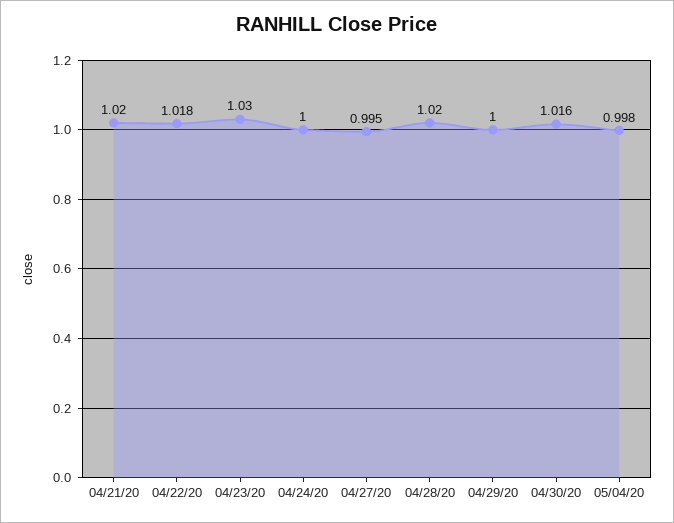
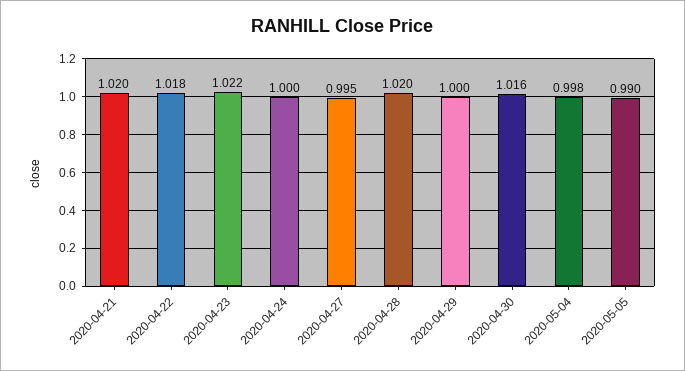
04/23/20: 1.03 -> 1.022
2020-05-05: none -> 0.99

